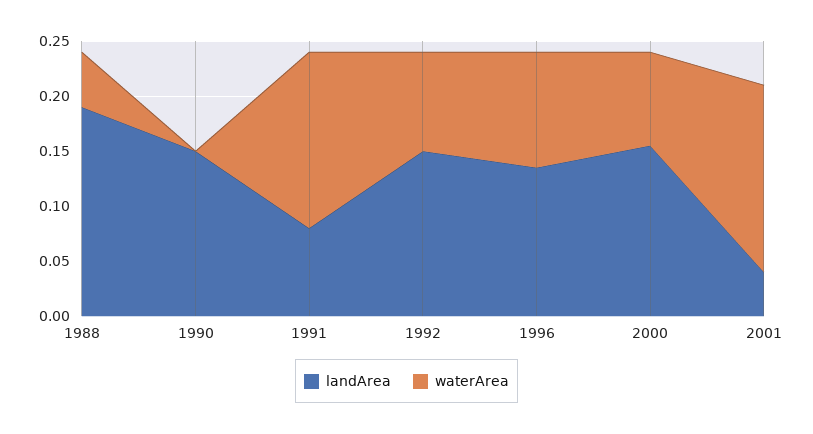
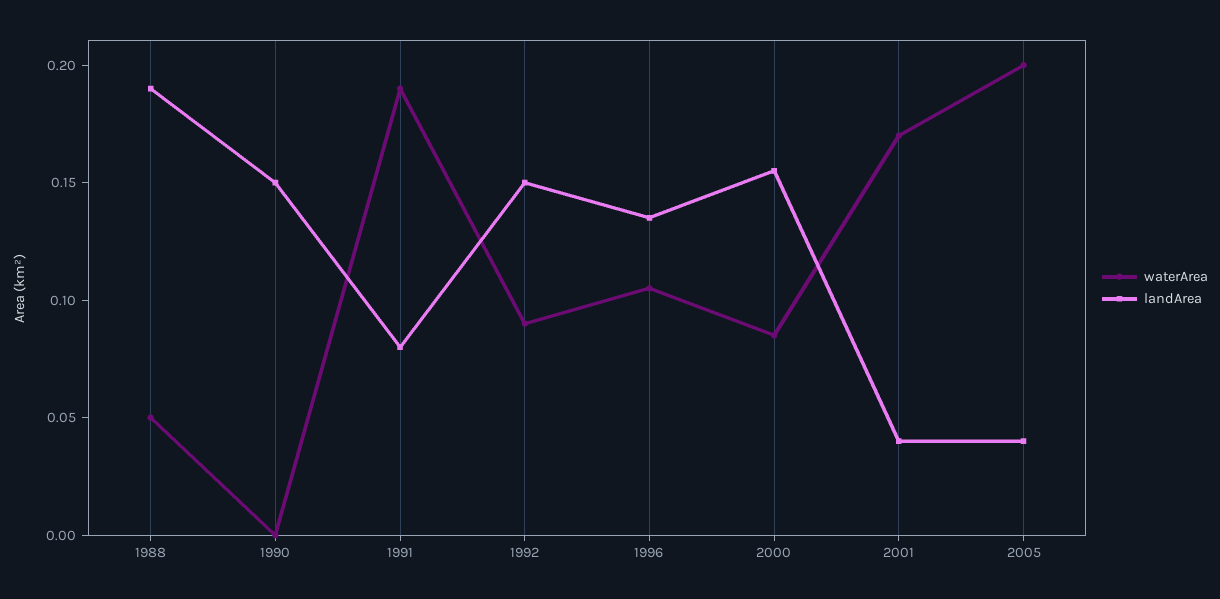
waterArea, 1991: 0.16 -> 0.19
waterArea, 2005: none -> 0.2
landArea, 2005: none -> 0.04

